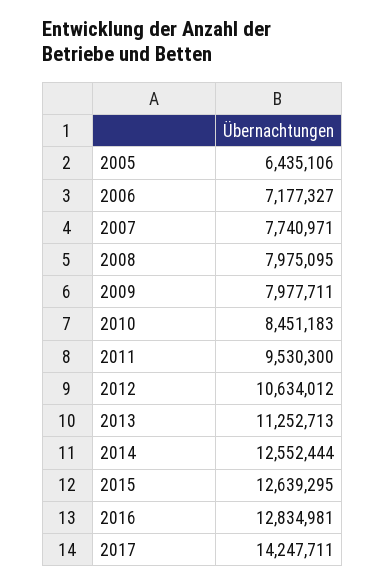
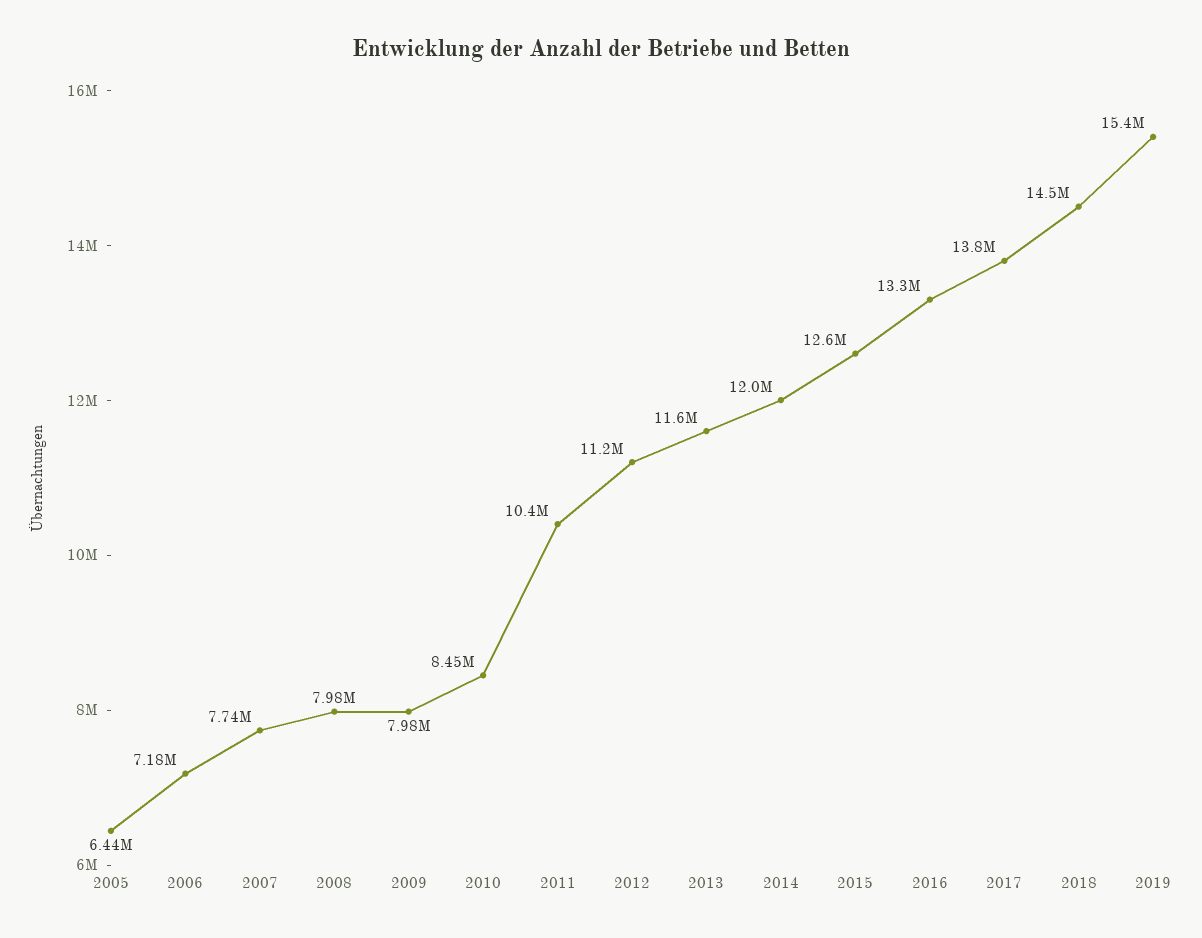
2011: 9530300 -> 10400000
2012: 10634012 -> 11200000
2013: 11252713 -> 11600000
2014: 12552444 -> 12000000
2016: 12834981 -> 13300000
2017: 14247711 -> 13800000
2018: none -> 14500000
2019: none -> 15400000

